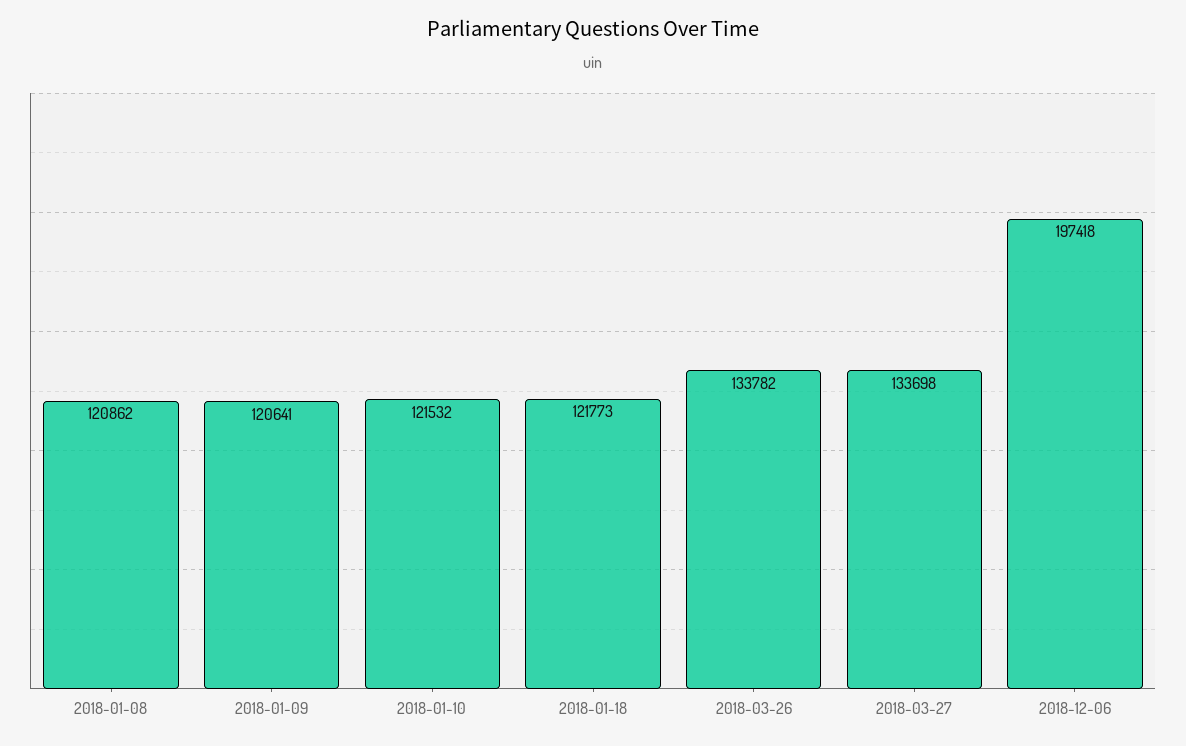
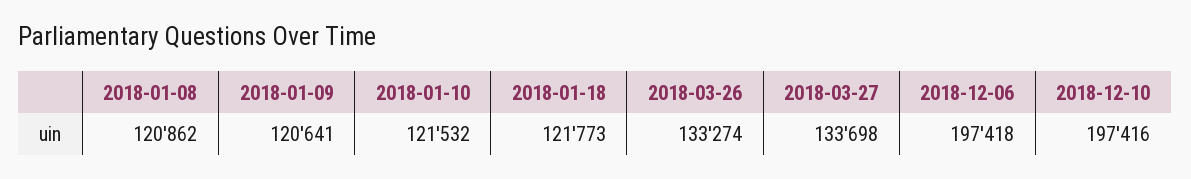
2018-03-26: 133782 -> 133274
2018-12-10: none -> 197416

